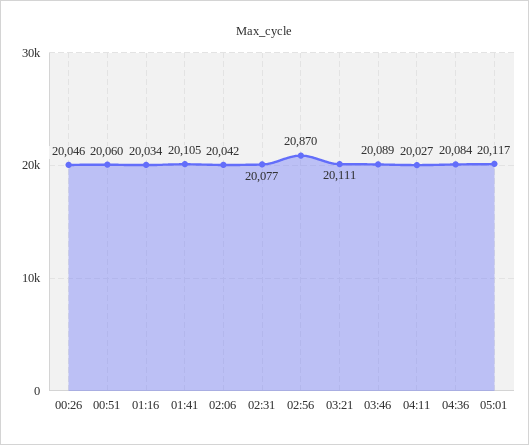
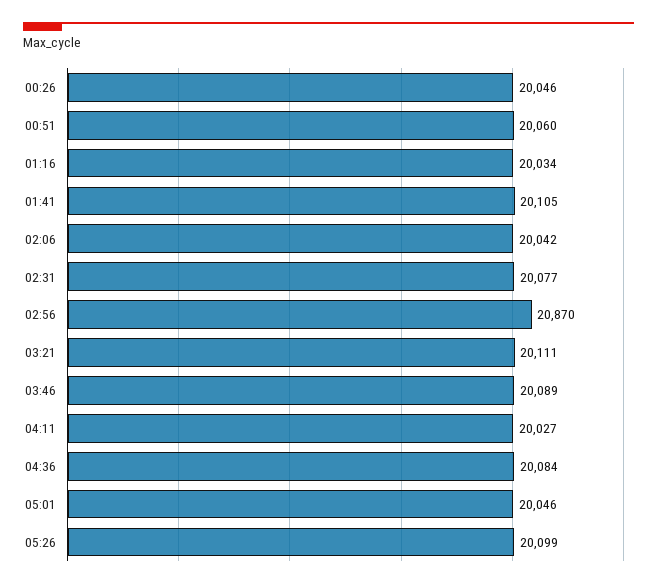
05:01: 20117 -> 20046
05:26: none -> 20099

